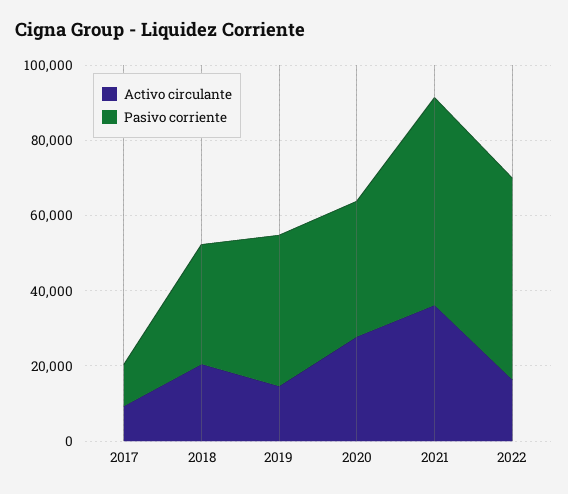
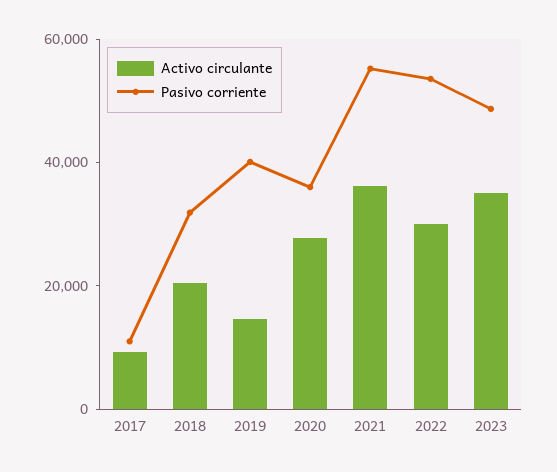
Activo circulante, 2022: 15000 -> 30000
Activo circulante, 2023: none -> 35000
Pasivo corriente, 2023: none -> 50000

